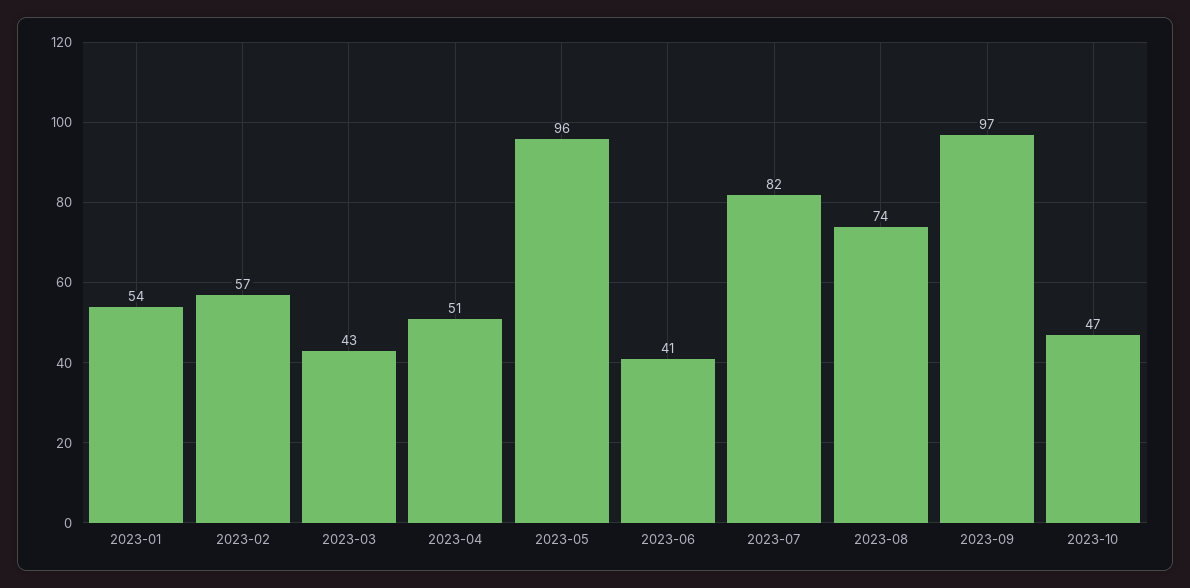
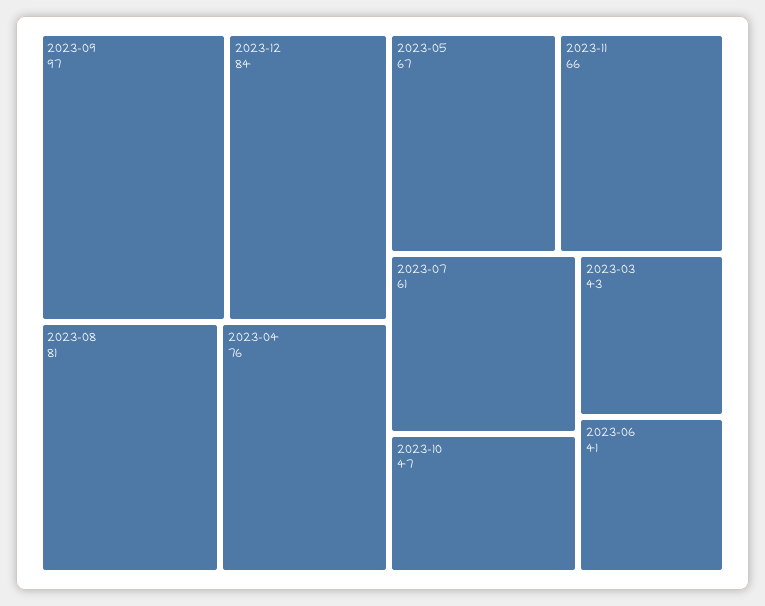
2023-01: 54 -> none
2023-02: 57 -> none
2023-04: 51 -> 76
2023-05: 96 -> 67
2023-07: 82 -> 61
2023-08: 74 -> 81
2023-12: none -> 84
2023-11: none -> 66

